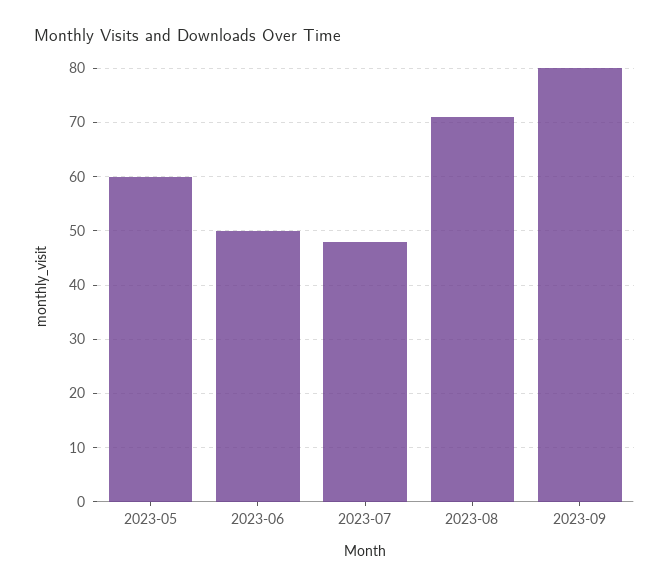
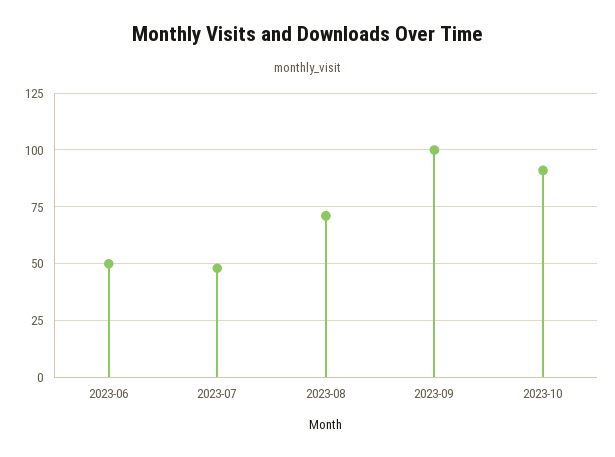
2023-05: 60 -> none
2023-09: 80 -> 100
2023-10: none -> 90

